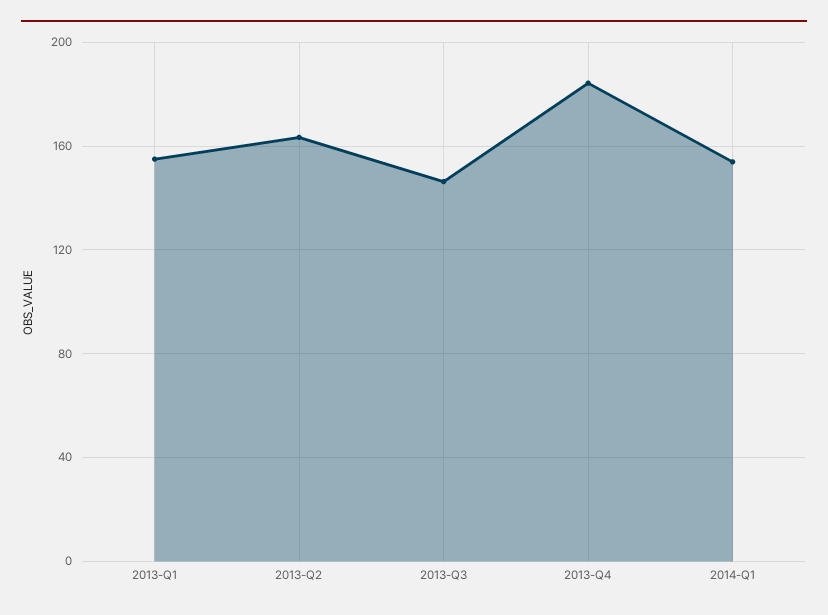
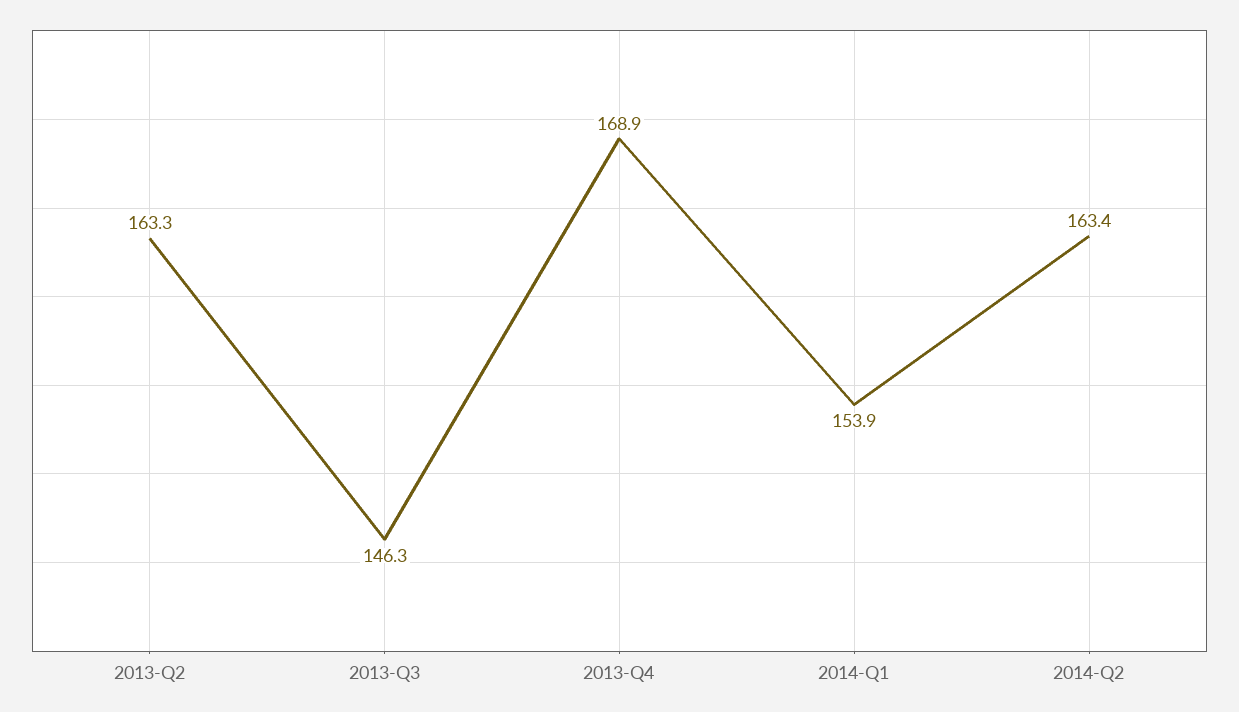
2013-Q1: 155 -> none
2013-Q4: 185 -> 168.9
2014-Q2: none -> 163.4

